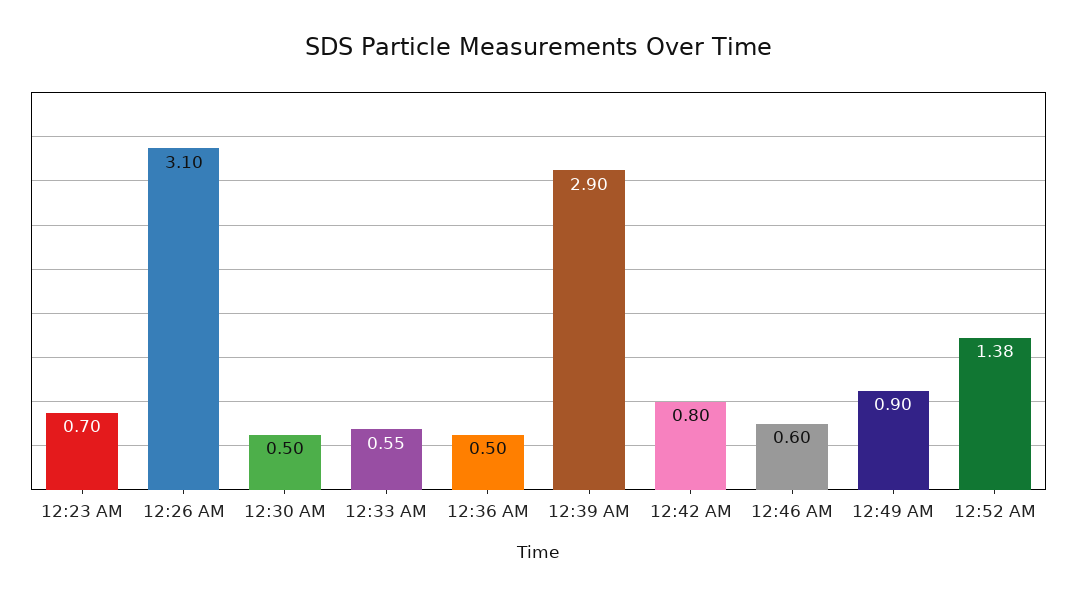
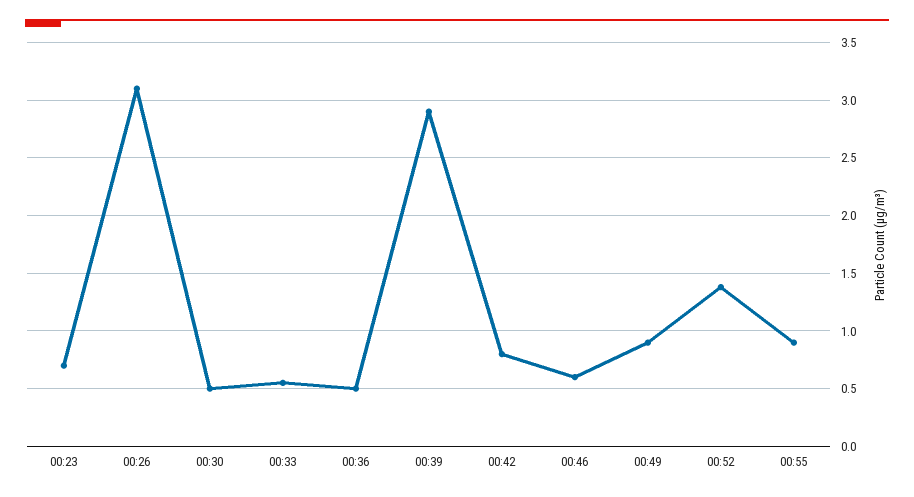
00:55: none -> 0.9

